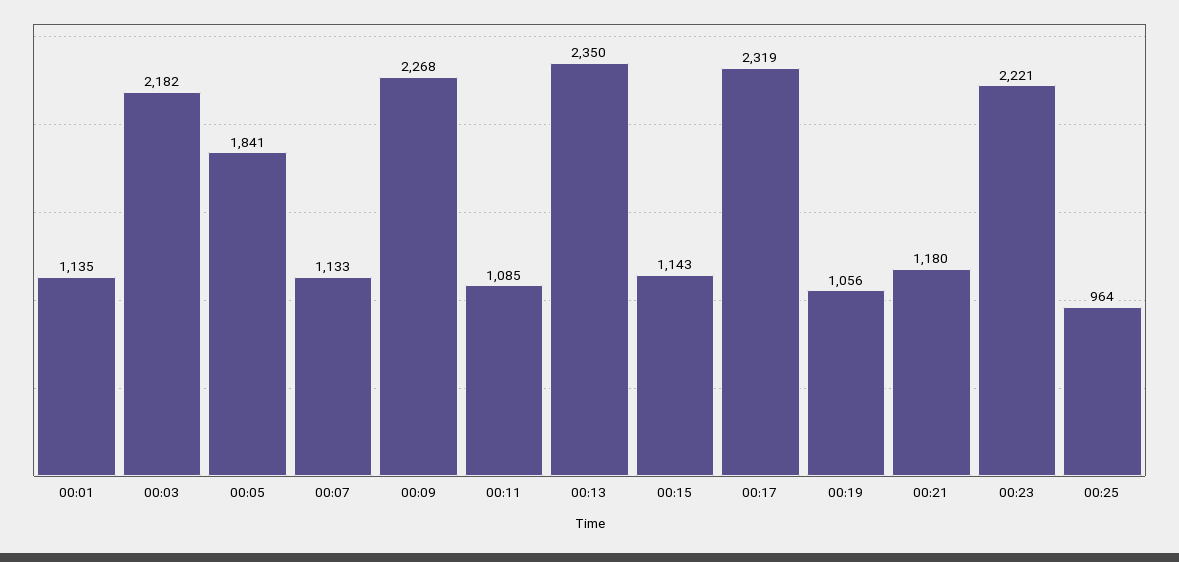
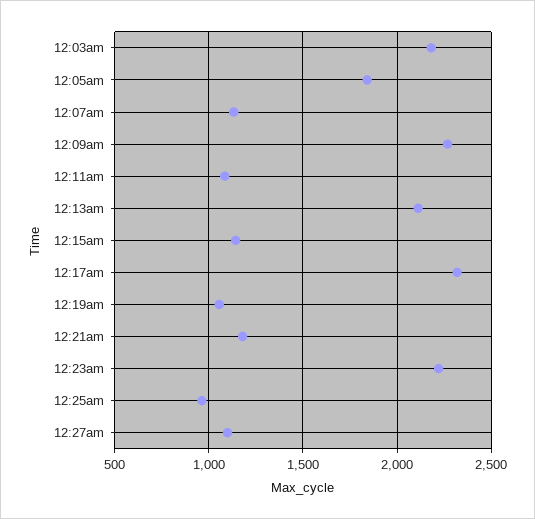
00:01: 1135 -> none
00:13: 2350 -> 2100
12:27am: none -> 1100

